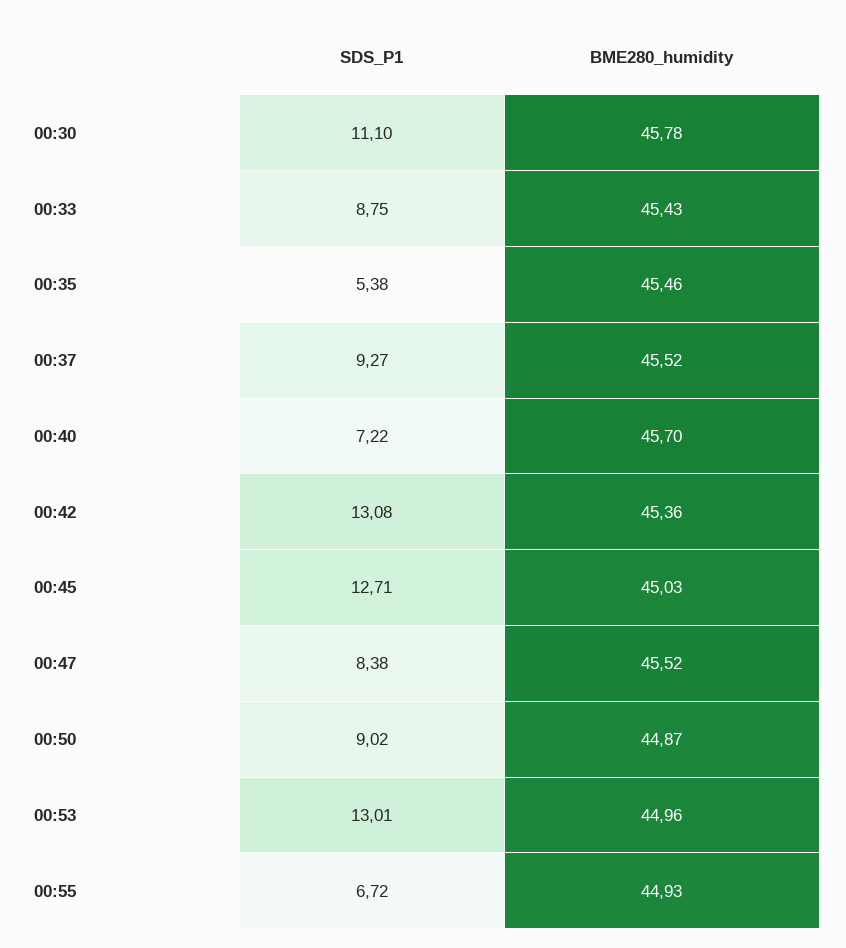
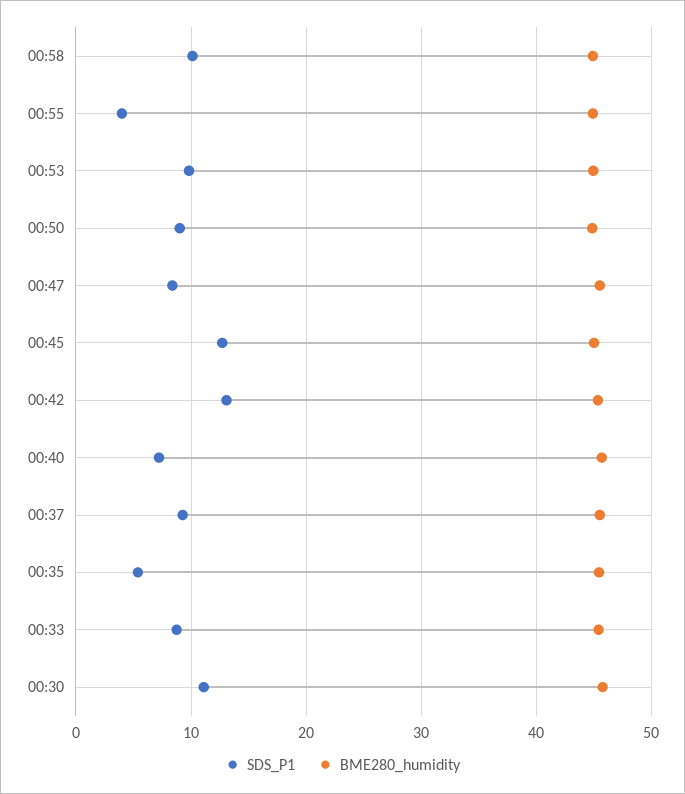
SDS_P1, 00:53: 13.01 -> 10
SDS_P1, 00:55: 6.72 -> 4
SDS_P1, 00:58: none -> 10
BME280_humidity, 00:58: none -> 45

